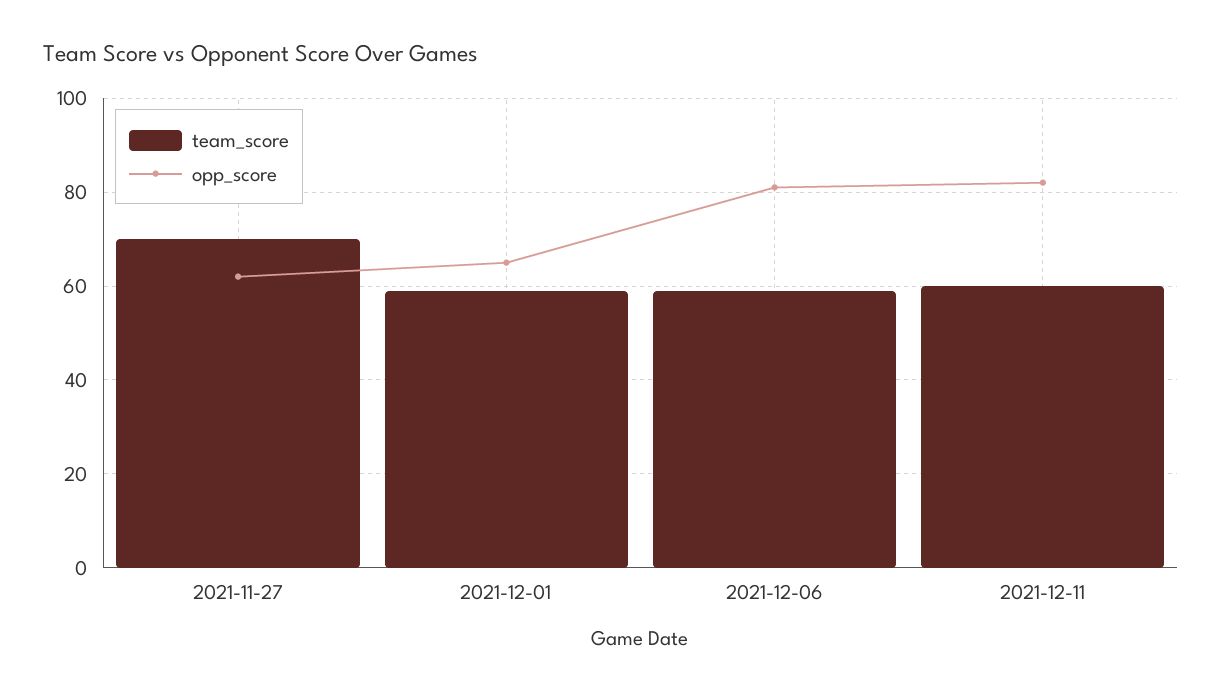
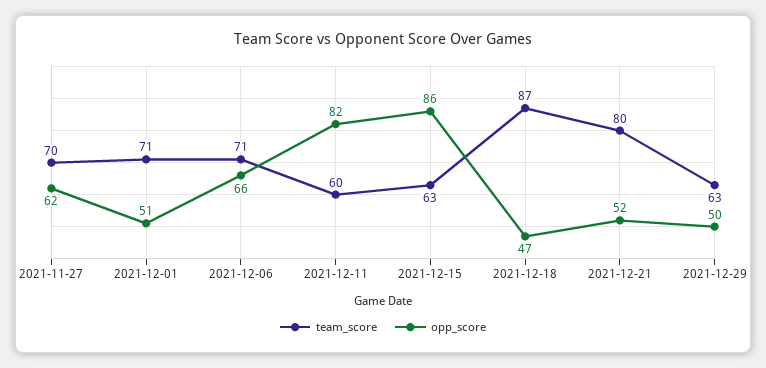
team_score, 2021-12-01: 60 -> 71
opp_score, 2021-12-01: 65 -> 51
team_score, 2021-12-06: 60 -> 71
opp_score, 2021-12-06: 80 -> 66
team_score, 2021-12-15: none -> 63
opp_score, 2021-12-15: none -> 86
team_score, 2021-12-18: none -> 87
opp_score, 2021-12-18: none -> 47
team_score, 2021-12-21: none -> 80
opp_score, 2021-12-21: none -> 52
team_score, 2021-12-29: none -> 63
opp_score, 2021-12-29: none -> 50

